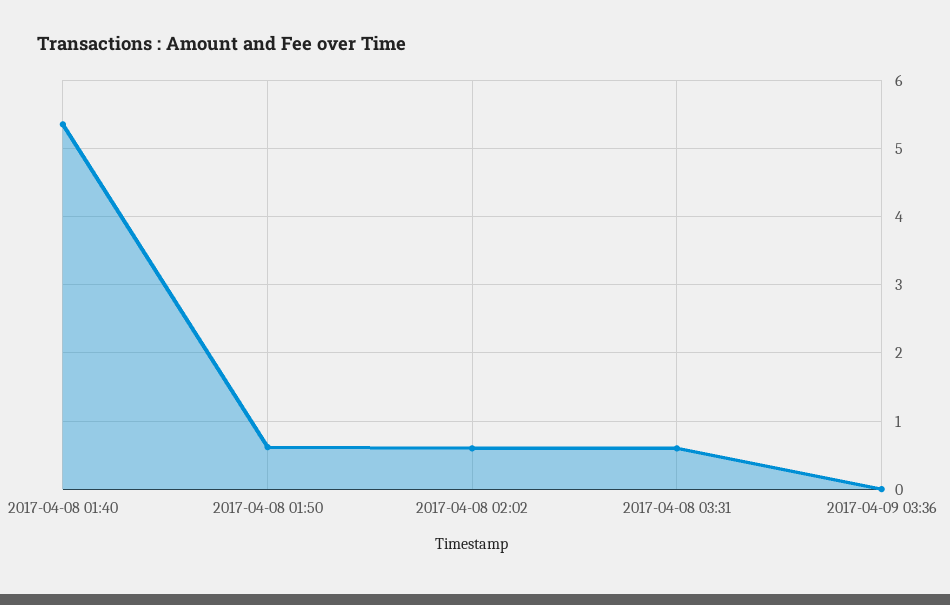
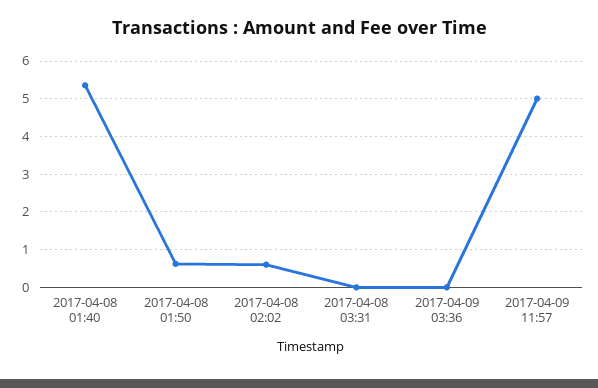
2017-04-08 03:31: 0.6 -> 0
2017-04-09 11:57: none -> 5

